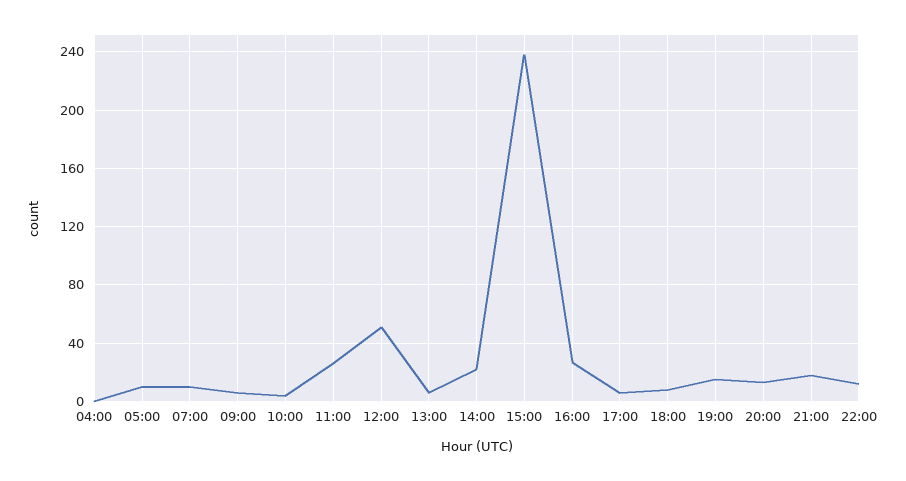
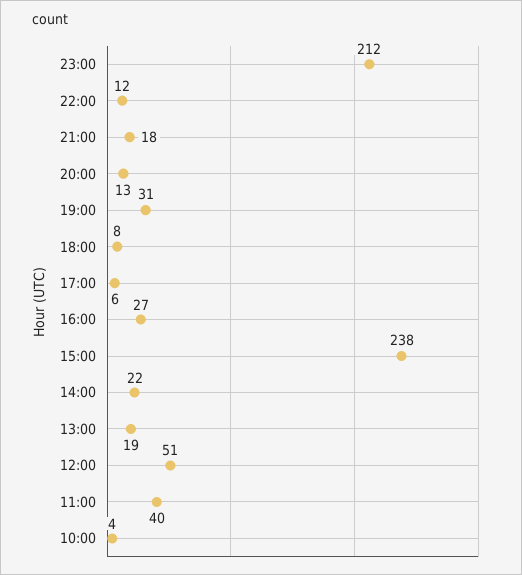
04:00: 0 -> none
05:00: 10 -> none
07:00: 10 -> none
09:00: 5 -> none
11:00: 25 -> 40
13:00: 5 -> 19
19:00: 15 -> 31
23:00: none -> 212

